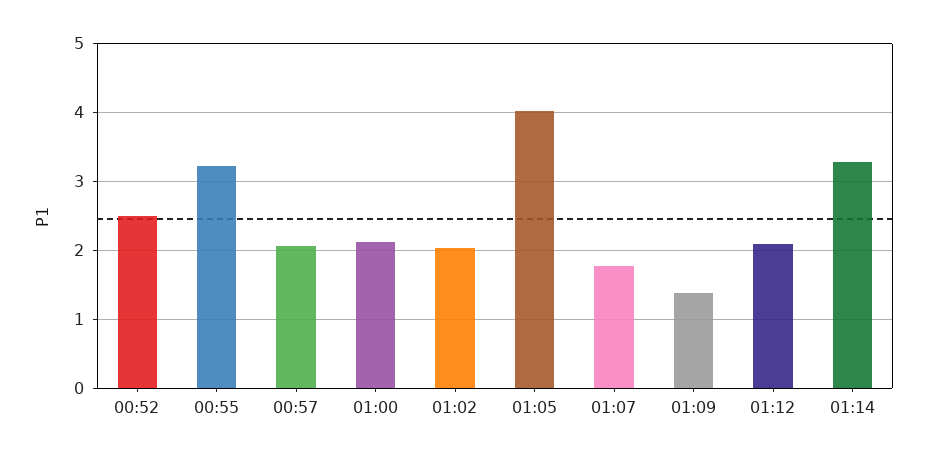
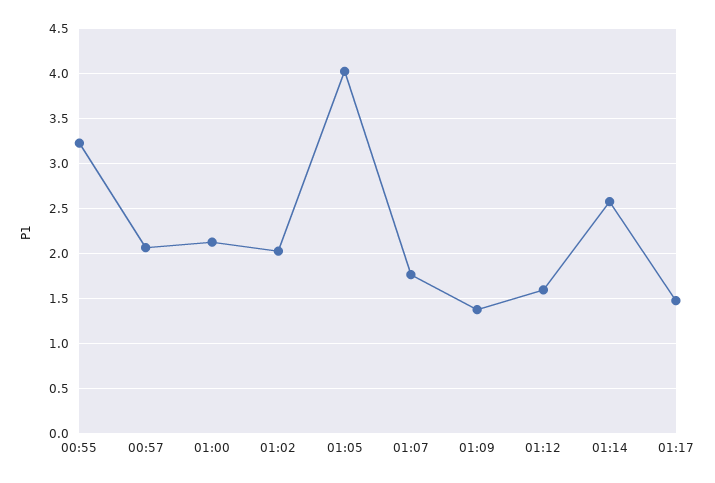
00:52: 2.5 -> none
01:12: 2.1 -> 1.6
01:14: 3.3 -> 2.6
01:17: none -> 1.5

